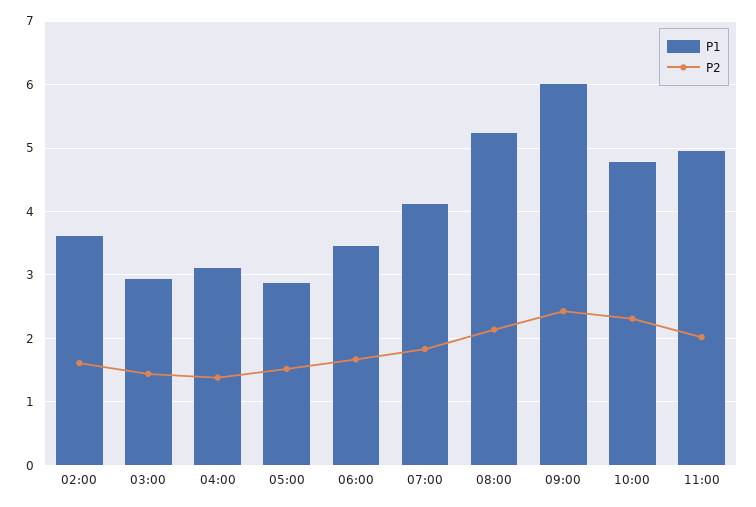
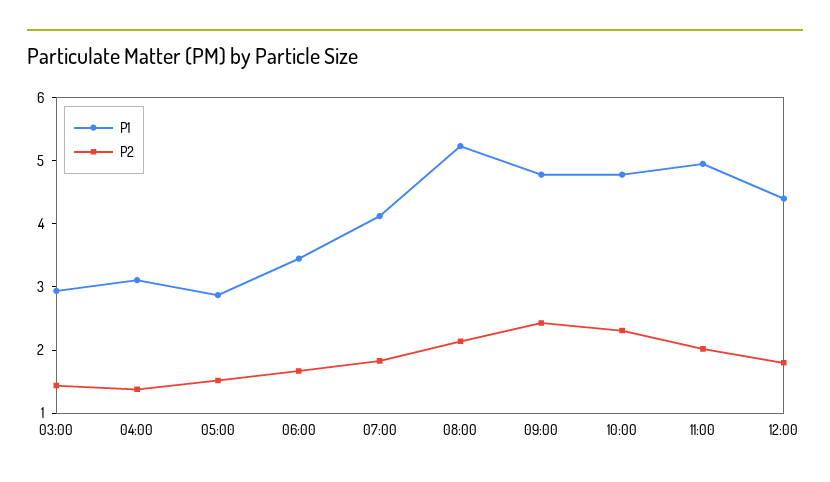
P1, 02:00: 3.6 -> none
P2, 02:00: 1.6 -> none
P1, 09:00: 6 -> 4.8
P1, 12:00: none -> 4.4
P2, 12:00: none -> 1.8

